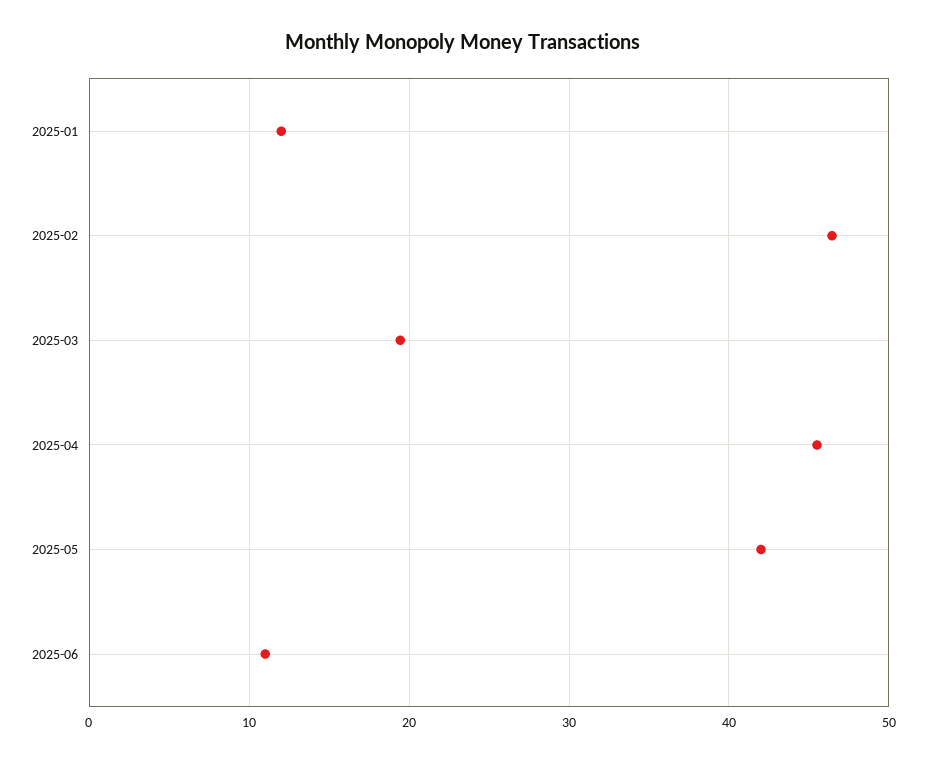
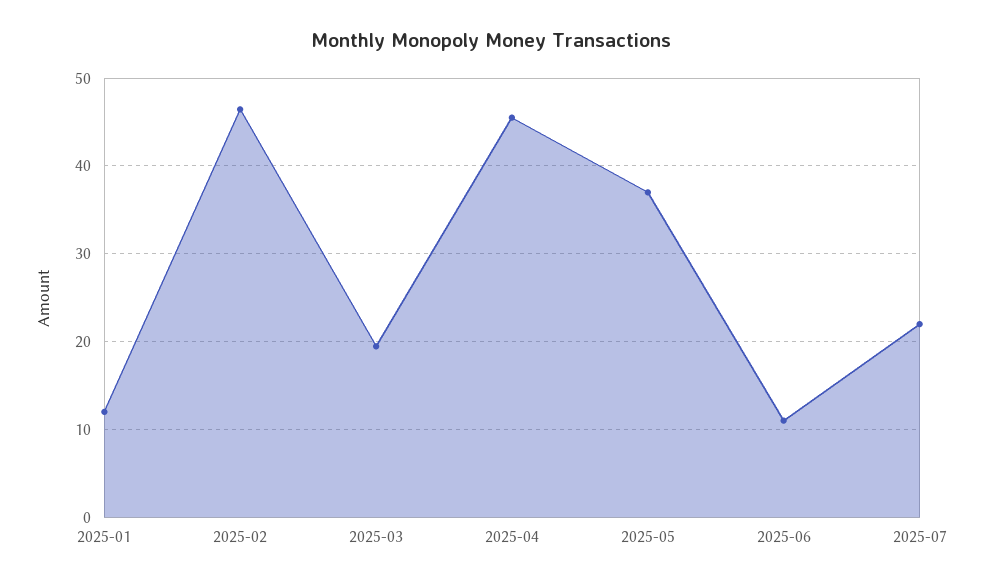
2025-05: 42 -> 37
2025-07: none -> 22

